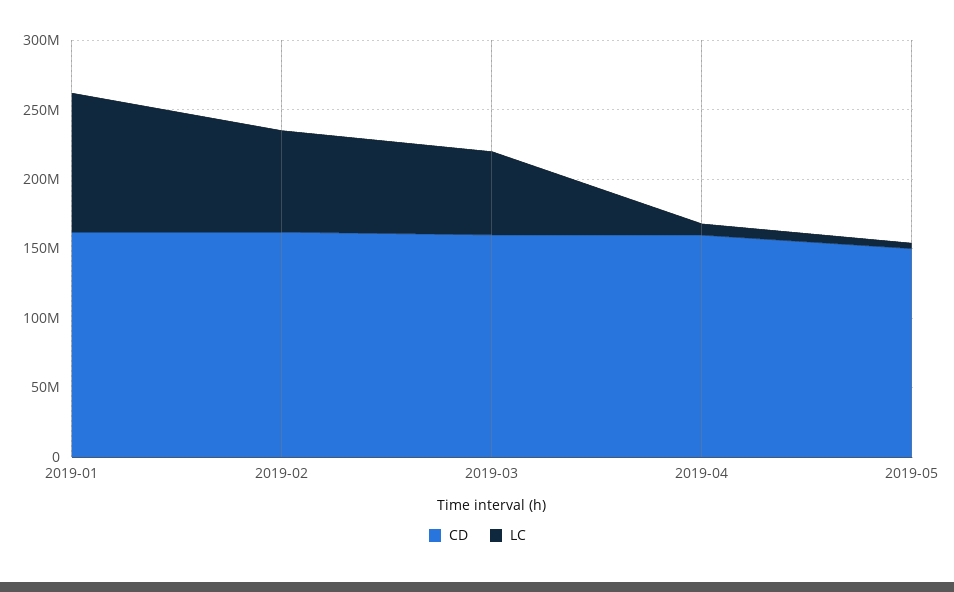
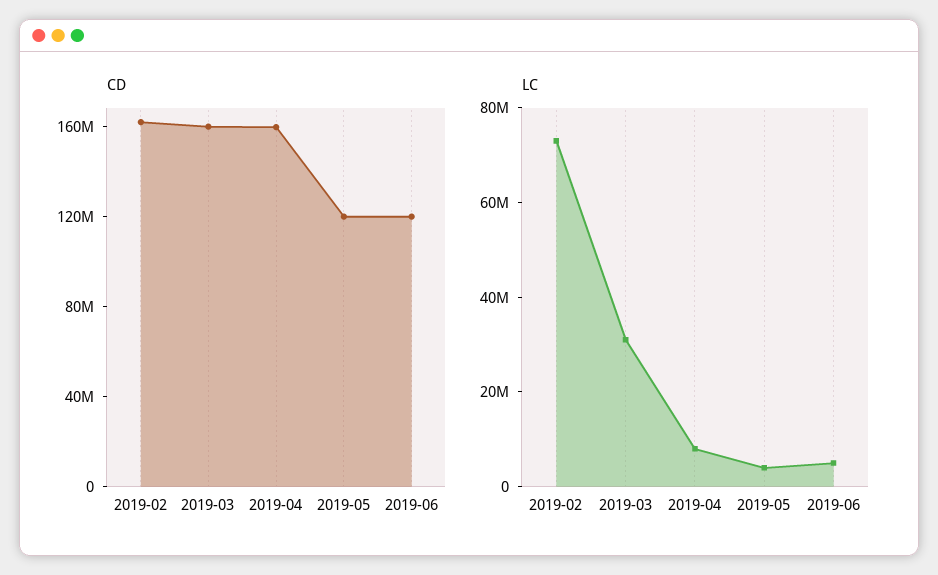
CD, 2019-01: 160000000 -> none
LC, 2019-01: 100000000 -> none
LC, 2019-03: 60000000 -> 30000000
CD, 2019-05: 150000000 -> 120000000
CD, 2019-06: none -> 120000000
LC, 2019-06: none -> 5000000

